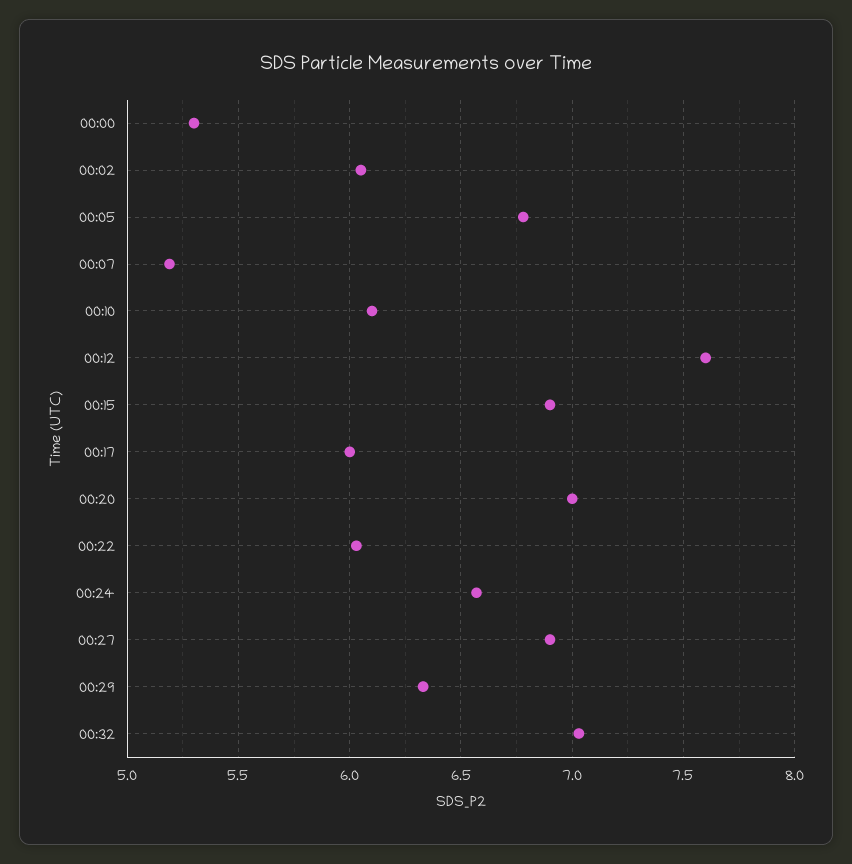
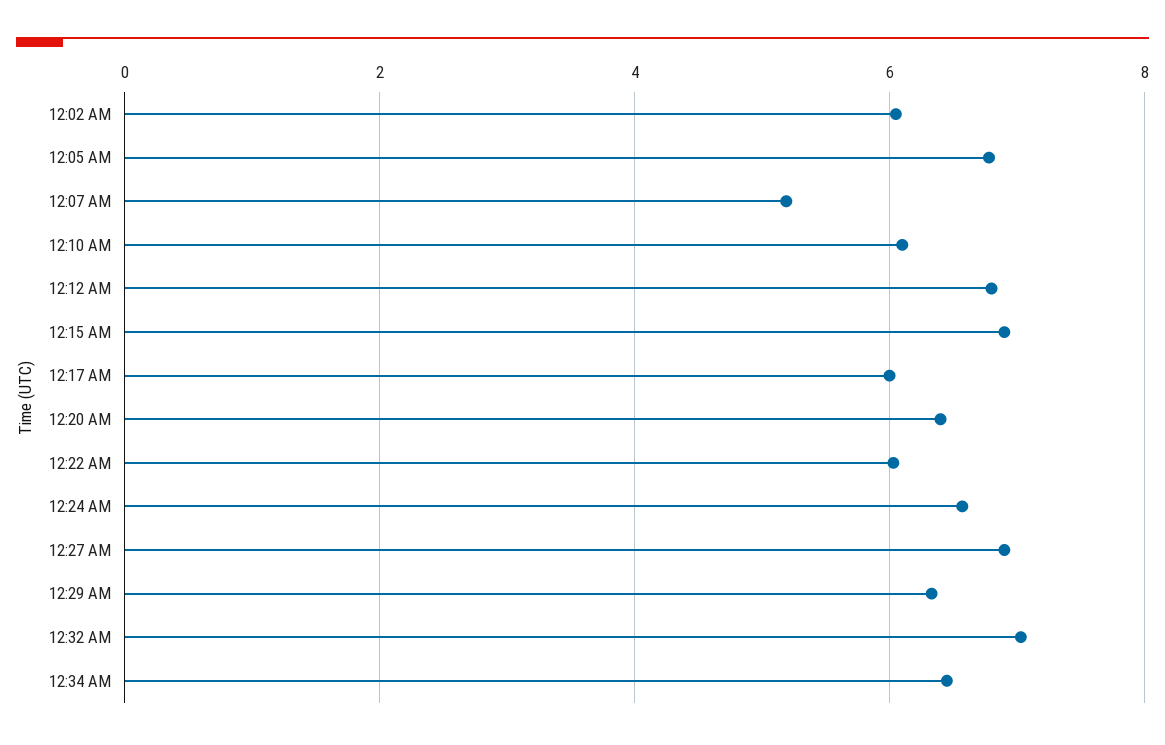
00:00: 5.3 -> none
00:12: 7.6 -> 6.8
00:20: 7 -> 6.4
12:34 AM: none -> 6.4

